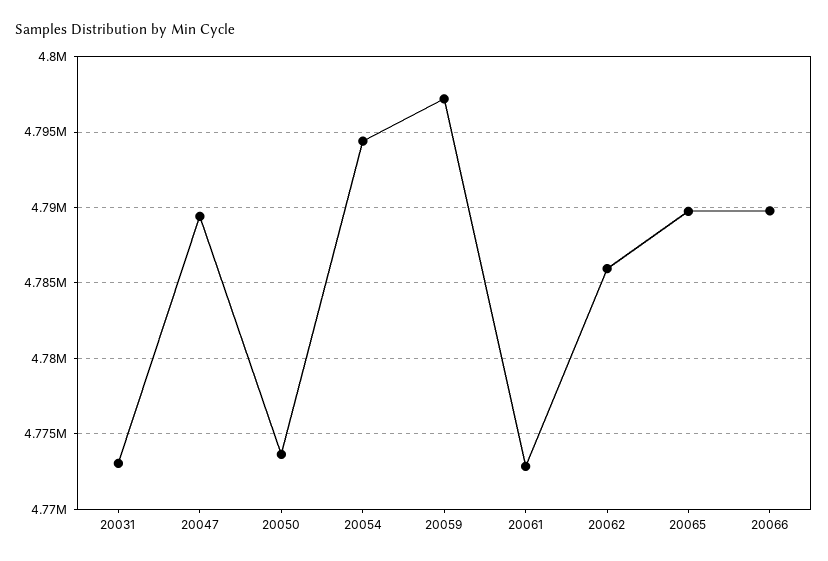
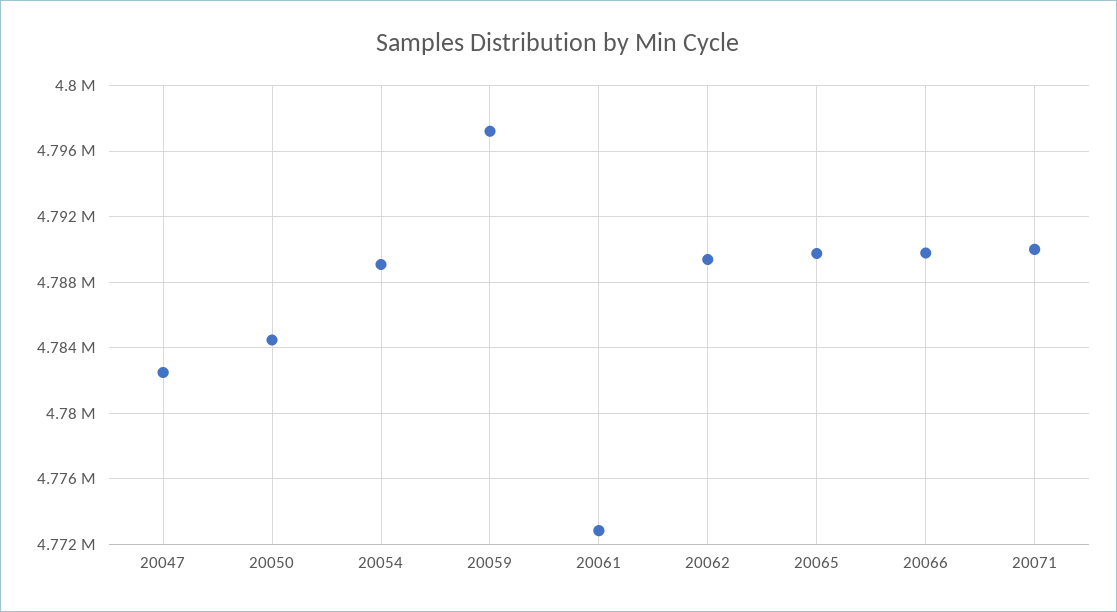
20031: 4773000 -> none
20047: 4789500 -> 4782500
20050: 4773500 -> 4784500
20054: 4794500 -> 4789000
20062: 4786000 -> 4789500
20071: none -> 4790000

